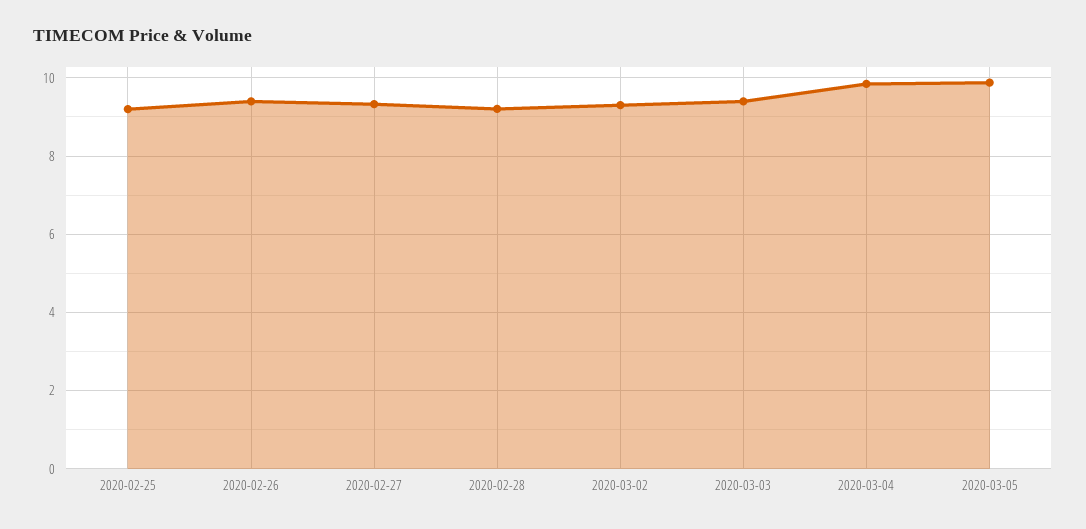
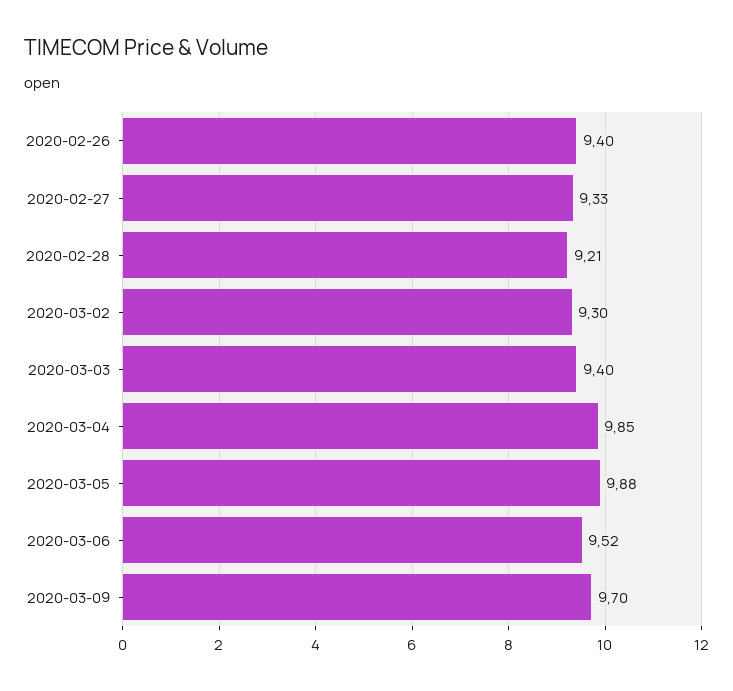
2020-02-25: 9.2 -> none
2020-03-06: none -> 9.52
2020-03-09: none -> 9.7

